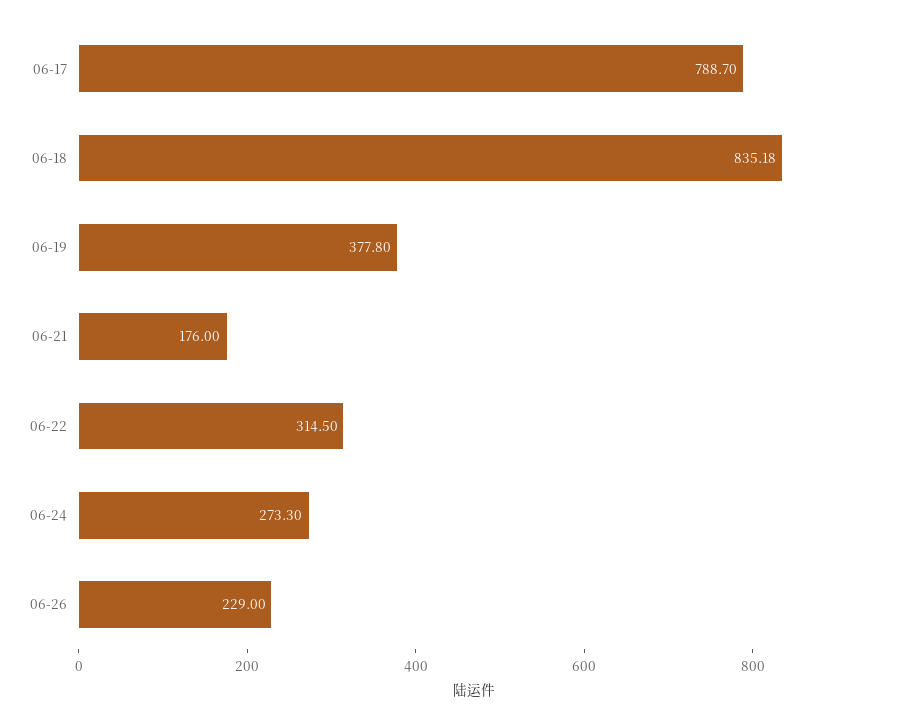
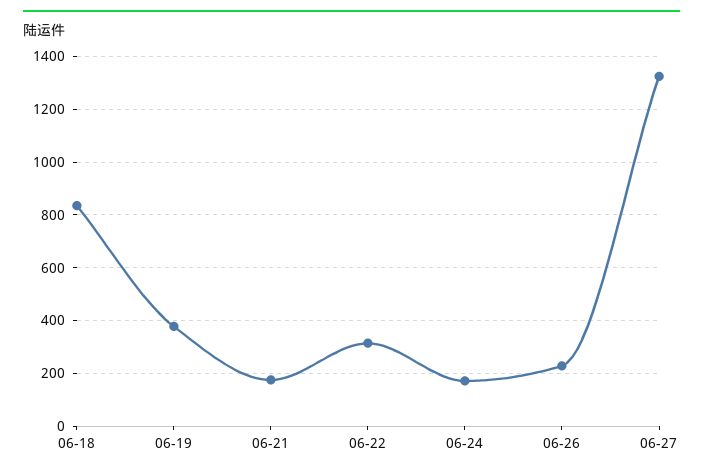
06-17: 788.7 -> none
06-24: 273.3 -> 175
06-27: none -> 1325

